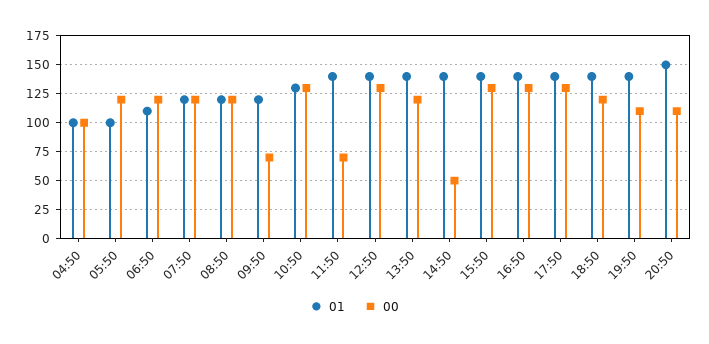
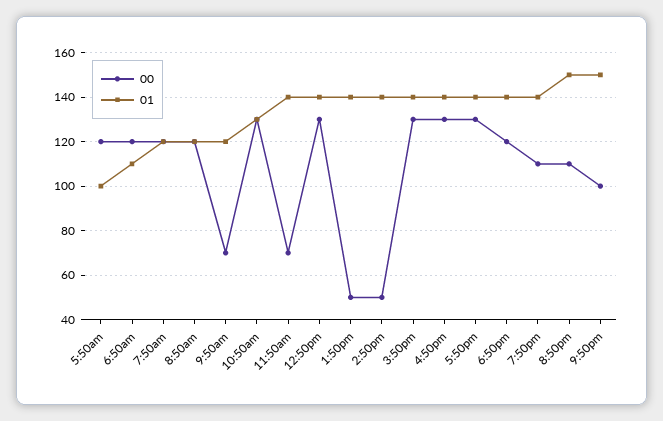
01, 04:50: 100 -> none
00, 04:50: 100 -> none
00, 13:50: 125 -> 50
00, 9:50pm: none -> 100
01, 9:50pm: none -> 150

